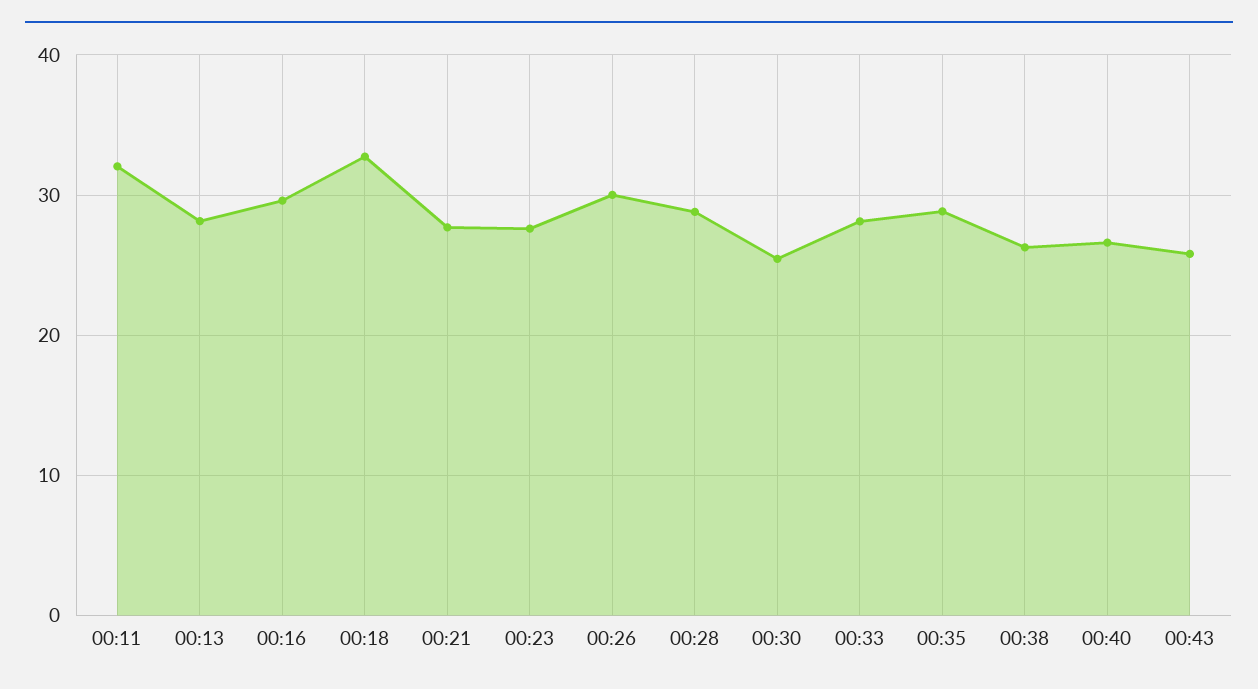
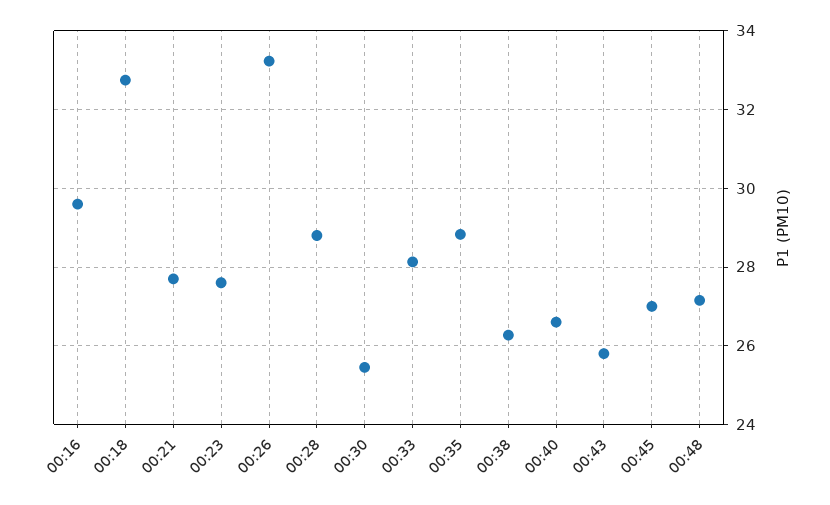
00:11: 32 -> none
00:13: 28 -> none
00:26: 30 -> 33.2
00:45: none -> 27
00:48: none -> 27.2

